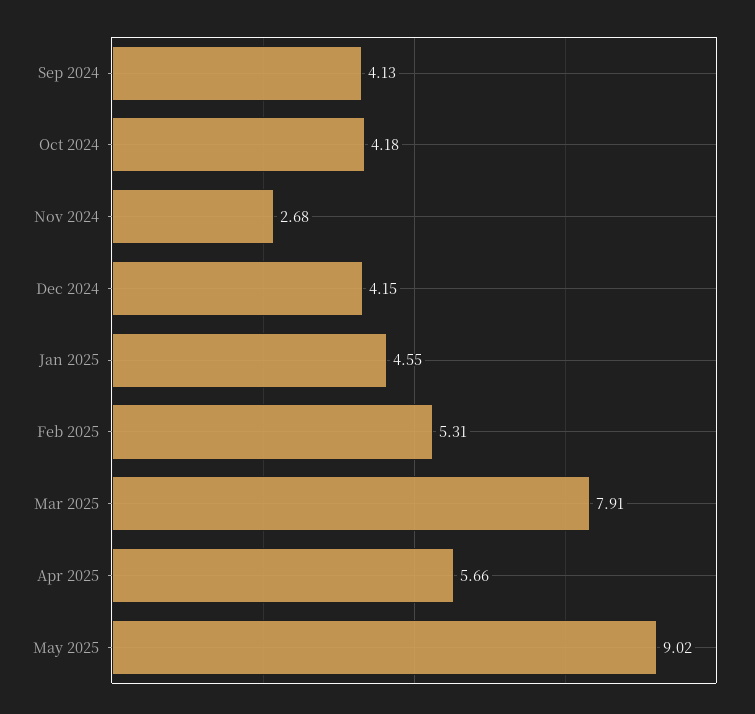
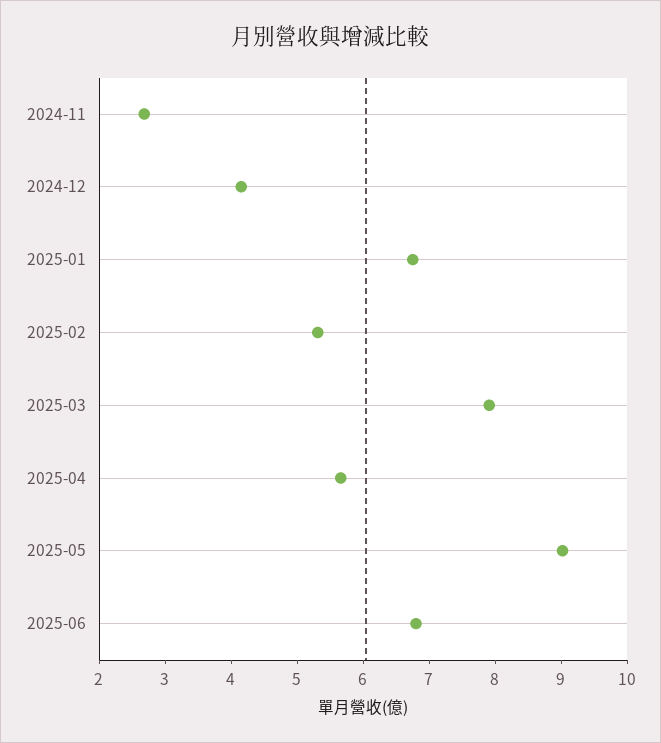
Sep 2024: 4.13 -> none
Oct 2024: 4.18 -> none
Jan 2025: 4.55 -> 6.8
2025-06: none -> 6.8

